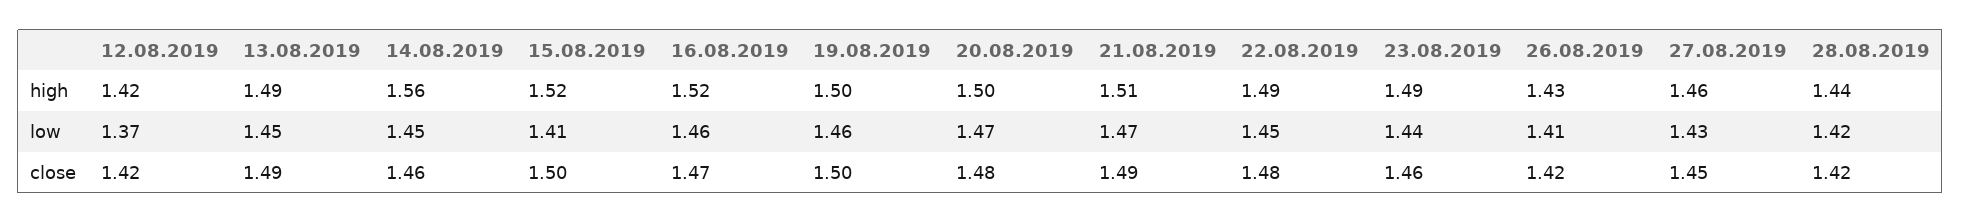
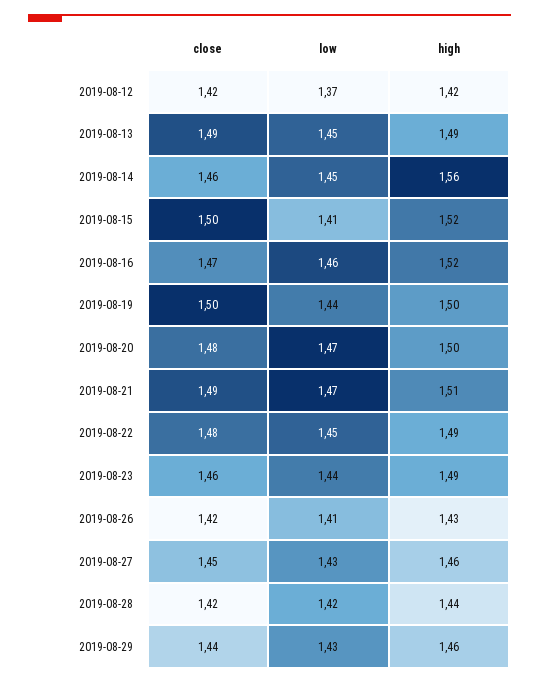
19.08.2019, low: 1.46 -> 1.44
2019-08-29, close: none -> 1.44
2019-08-29, low: none -> 1.43
2019-08-29, high: none -> 1.46

